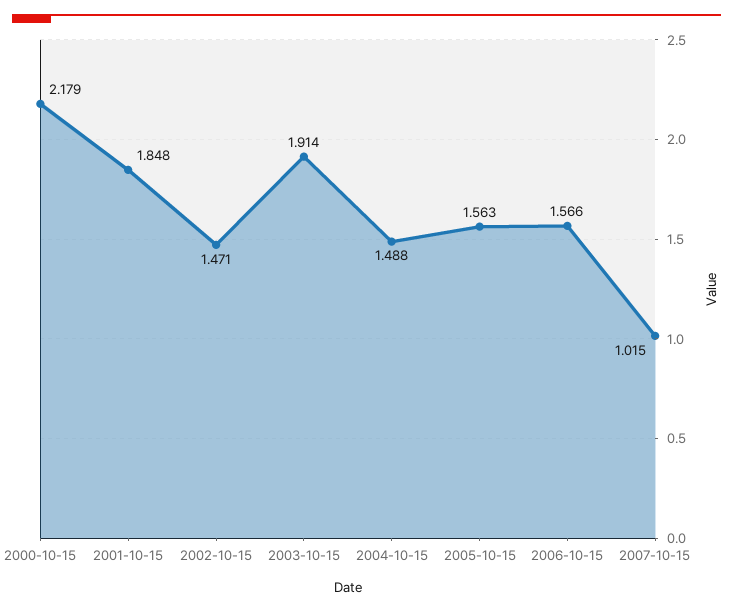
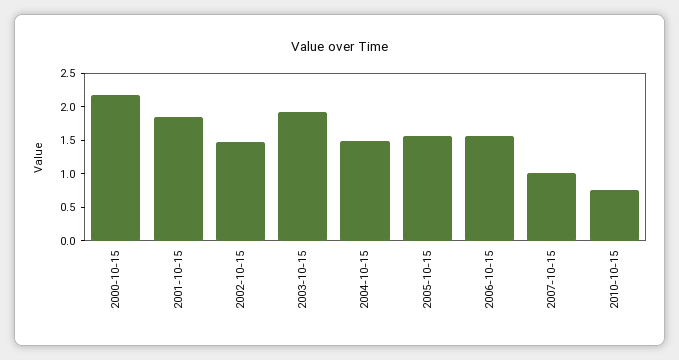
2010-10-15: none -> 0.75

